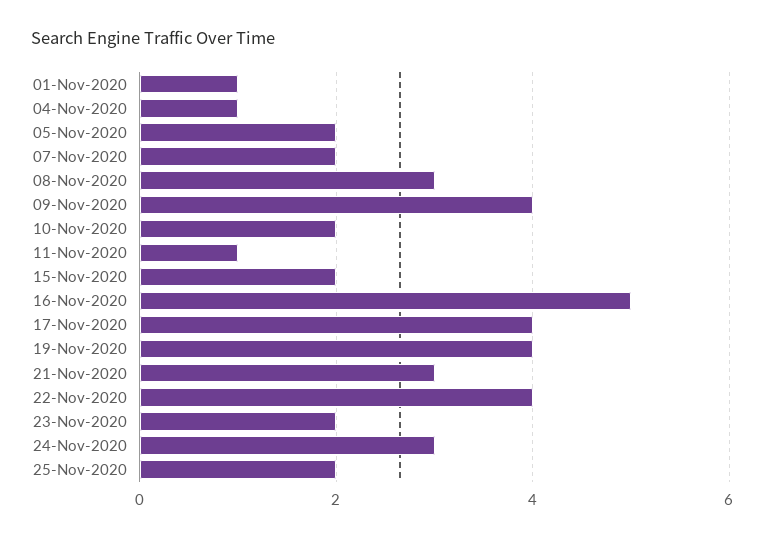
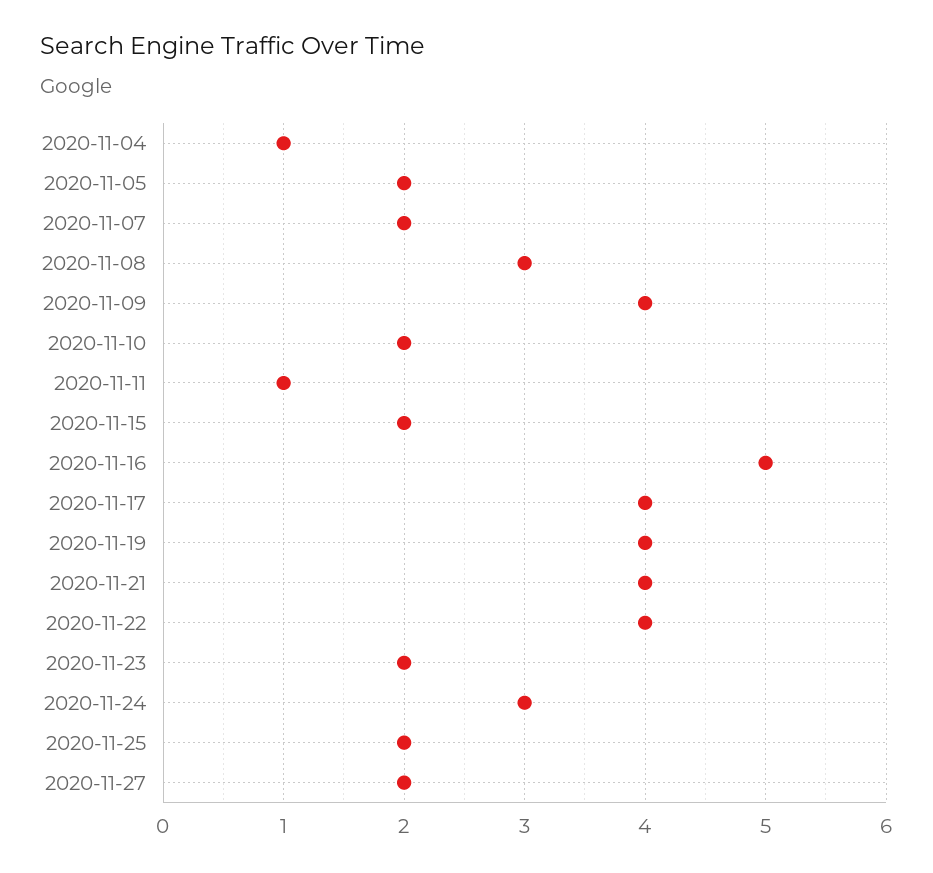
01-Nov-2020: 1 -> none
21-Nov-2020: 3 -> 4
2020-11-27: none -> 2

